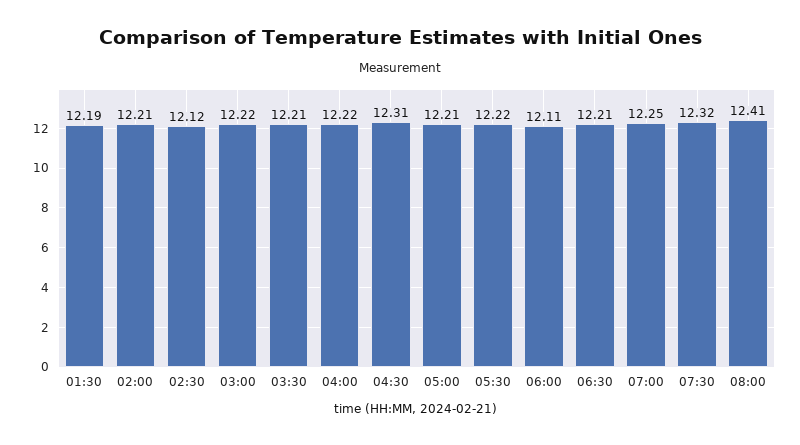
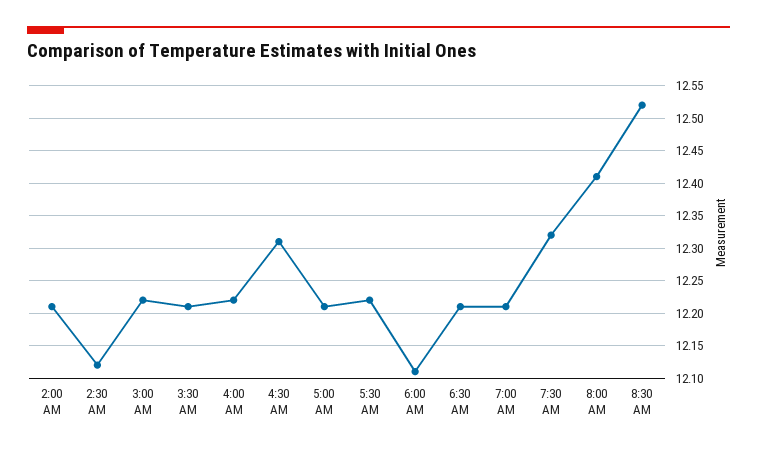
01:30: 12.19 -> none
07:00: 12.25 -> 12.21
8:30 AM: none -> 12.52

